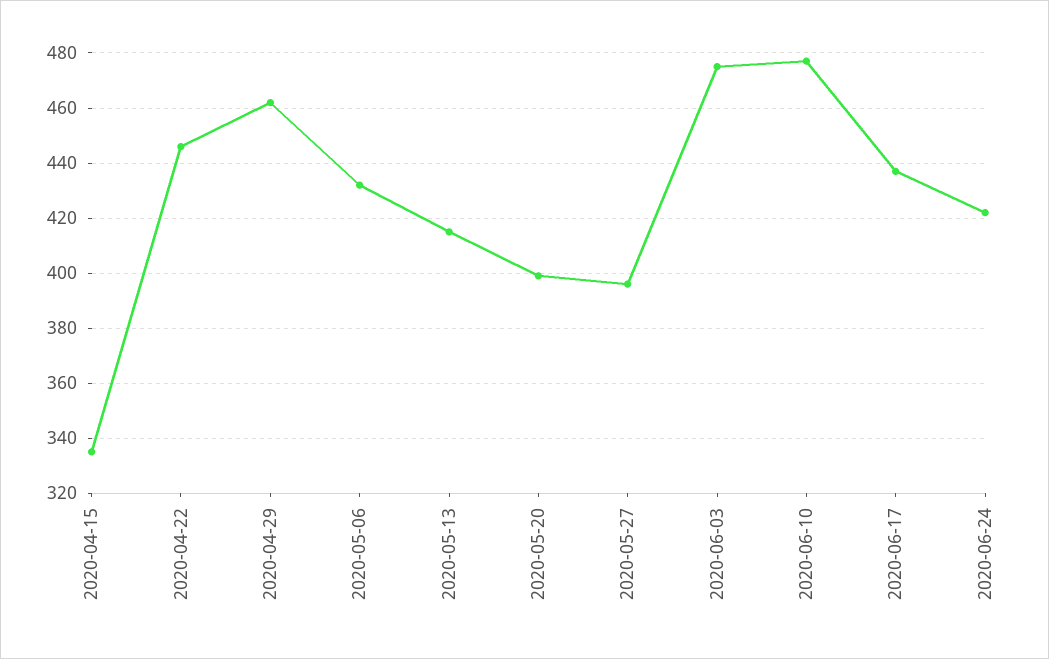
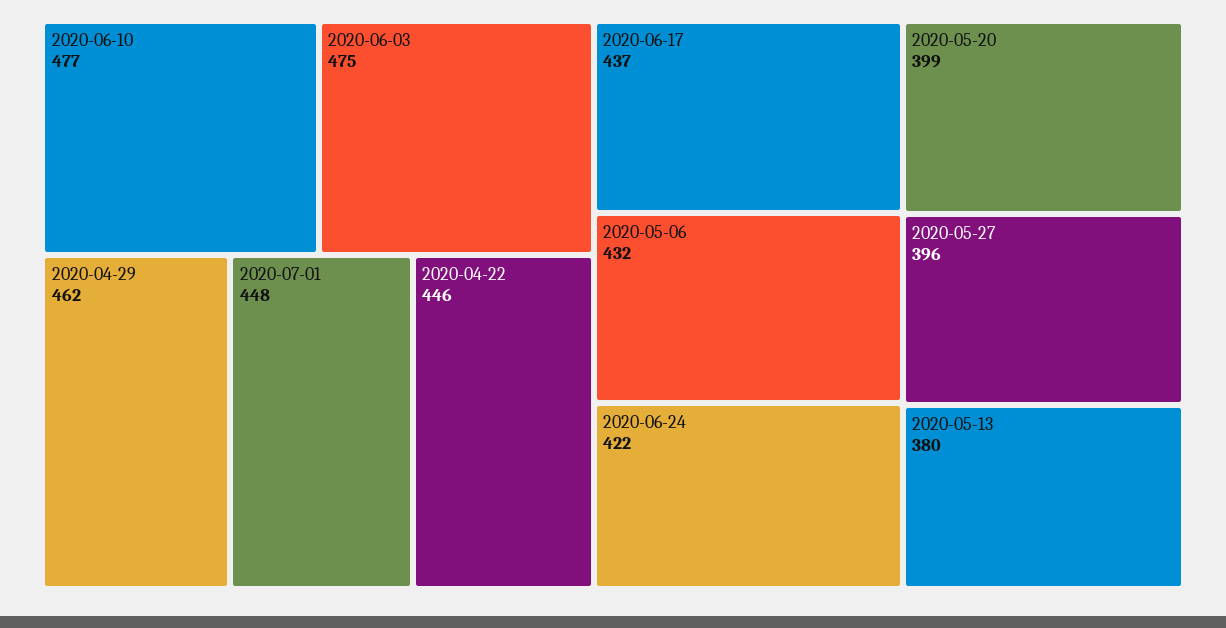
2020-04-15: 335 -> none
2020-05-13: 415 -> 380
2020-07-01: none -> 448

